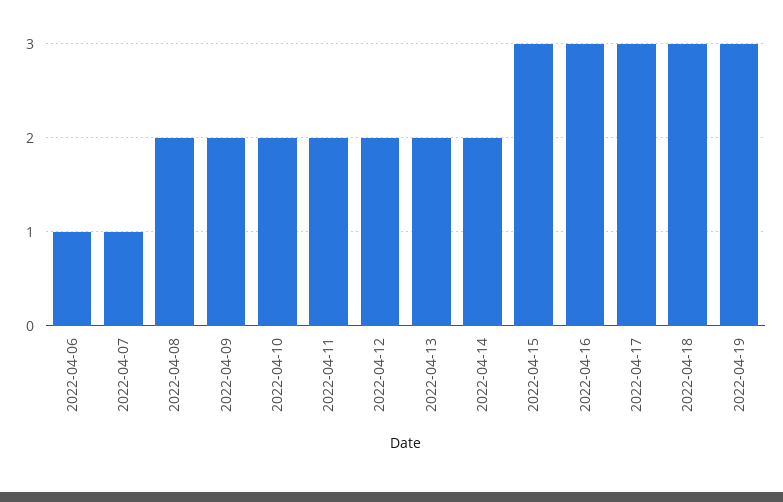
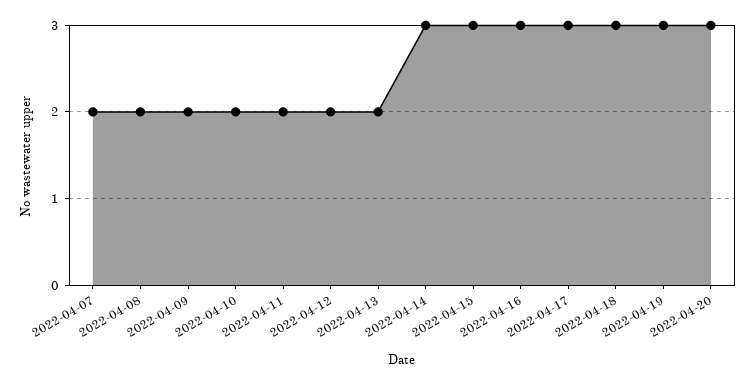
2022-04-06: 1 -> none
2022-04-07: 1 -> 2
2022-04-14: 2 -> 3
2022-04-20: none -> 3

